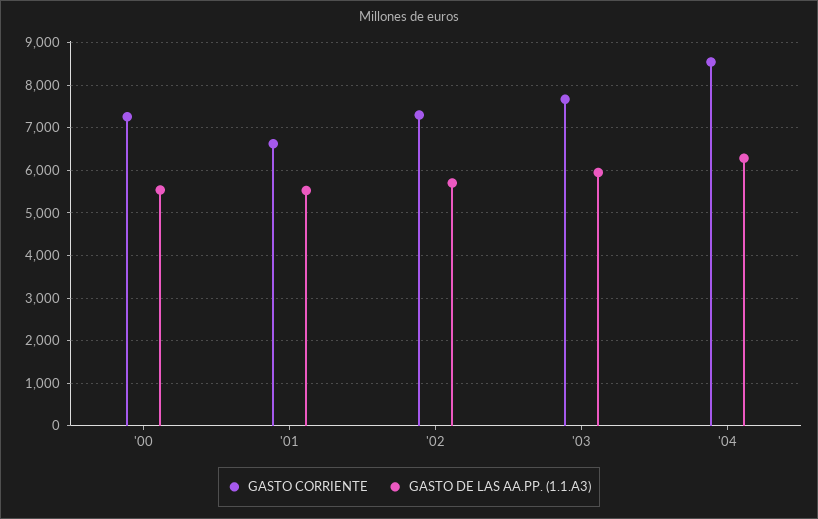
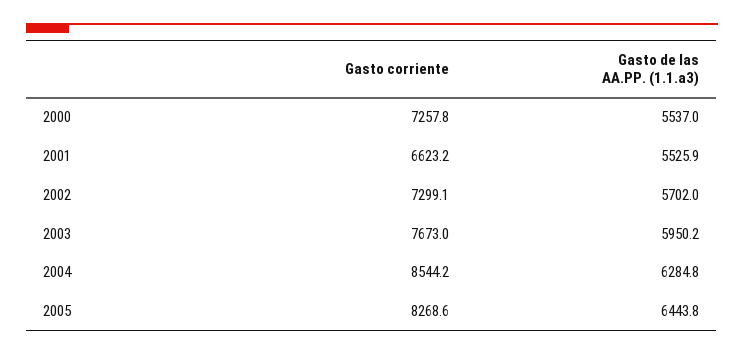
GASTO CORRIENTE, 2005: none -> 8268.6
GASTO DE LAS AA.PP. (1.1.A3), 2005: none -> 6443.8

